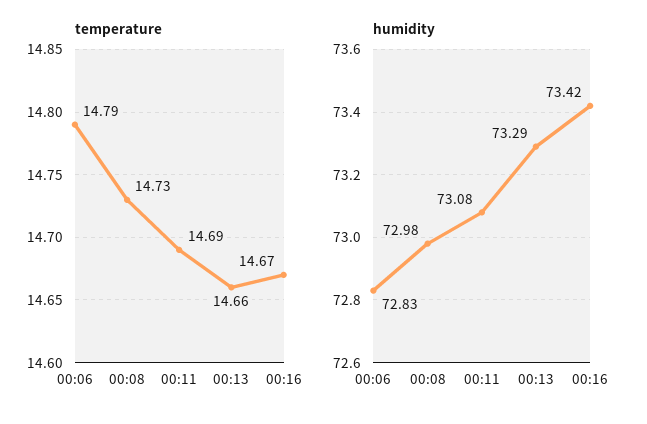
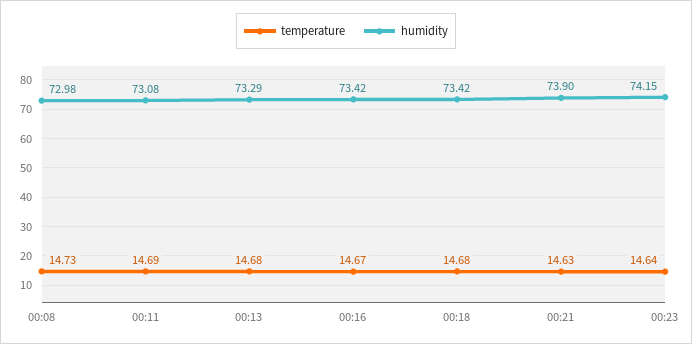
temperature, 00:06: 14.79 -> none
temperature, 00:13: 14.66 -> 14.68
humidity, 00:06: 72.83 -> none
temperature, 00:18: none -> 14.68
humidity, 00:18: none -> 73.42
temperature, 00:21: none -> 14.63
humidity, 00:21: none -> 73.9
temperature, 00:23: none -> 14.64
humidity, 00:23: none -> 74.15

